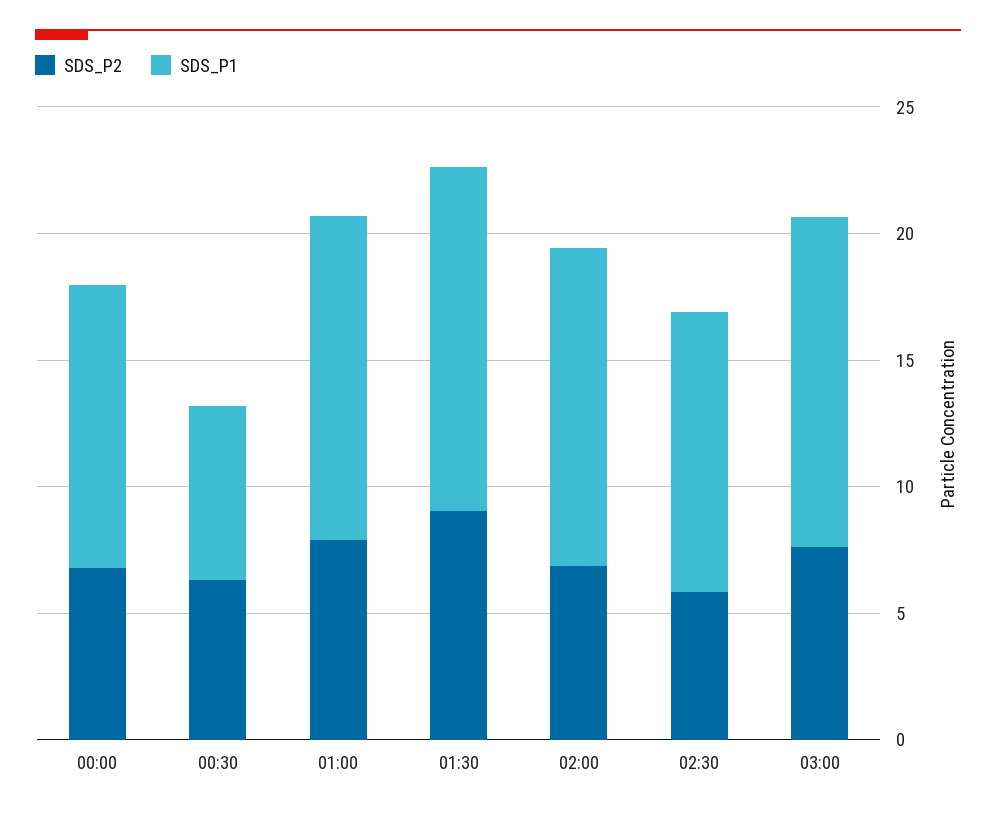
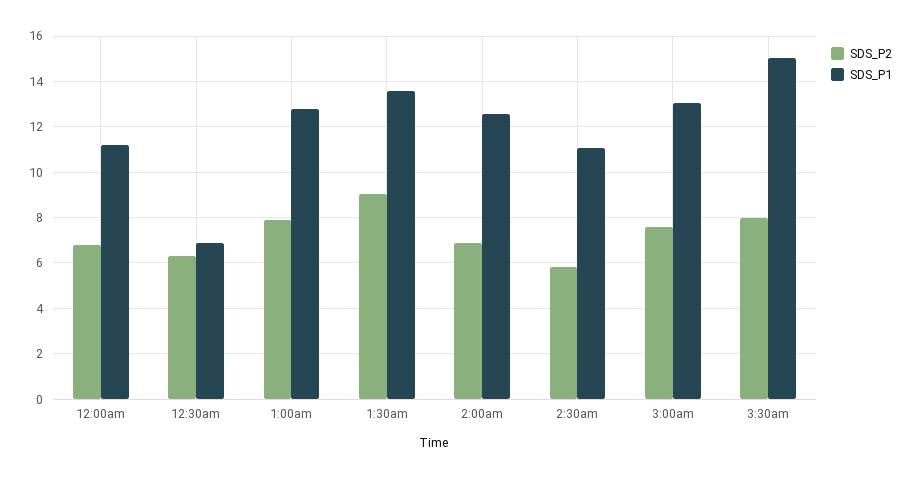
SDS_P2, 3:30am: none -> 8
SDS_P1, 3:30am: none -> 15

